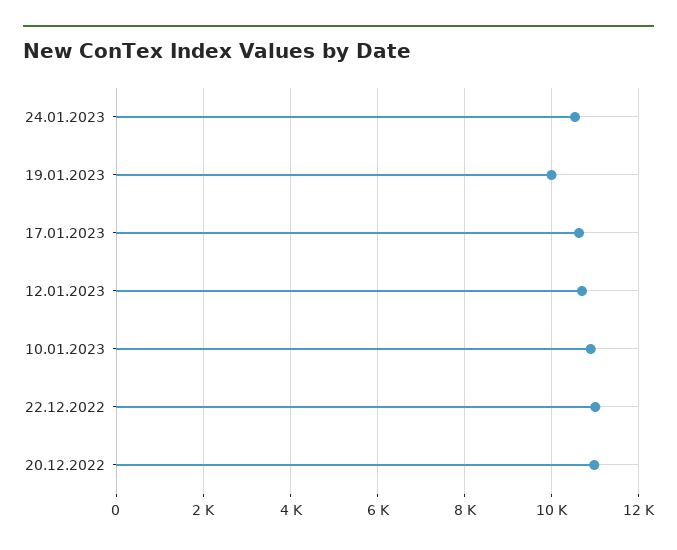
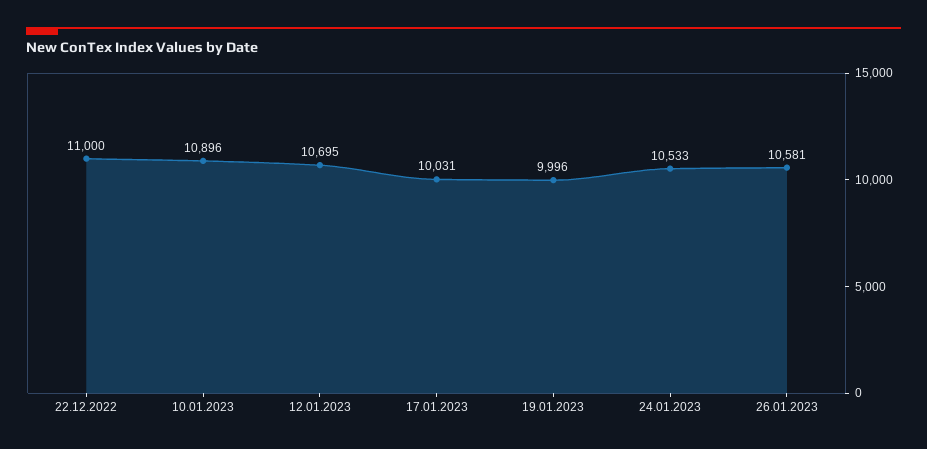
17.01.2023: 10600 -> 10031
20.12.2022: 11000 -> none
26.01.2023: none -> 10581

